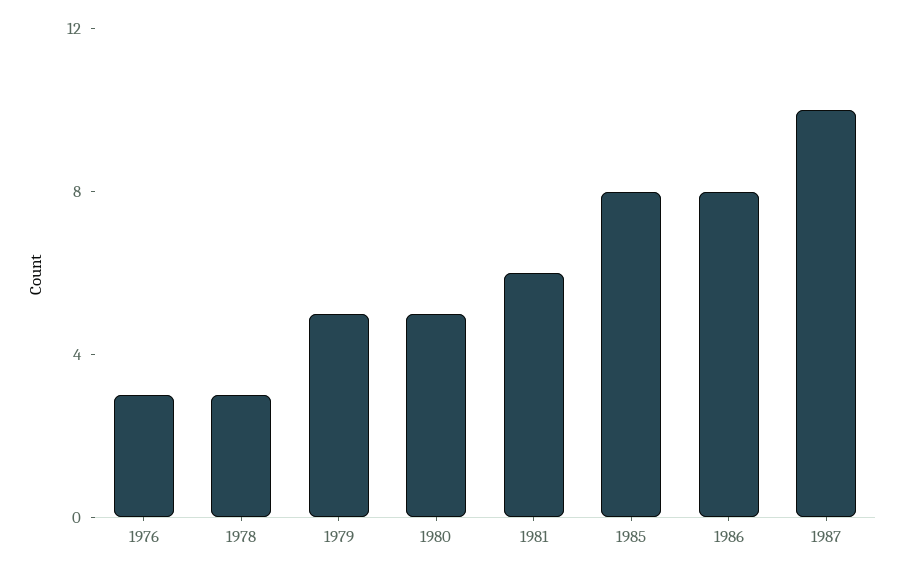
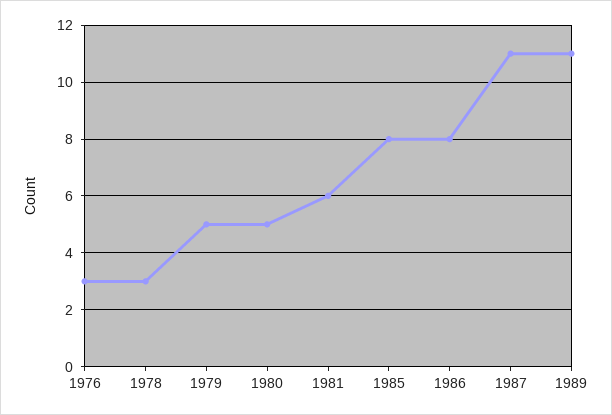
1987: 10 -> 11
1989: none -> 11

